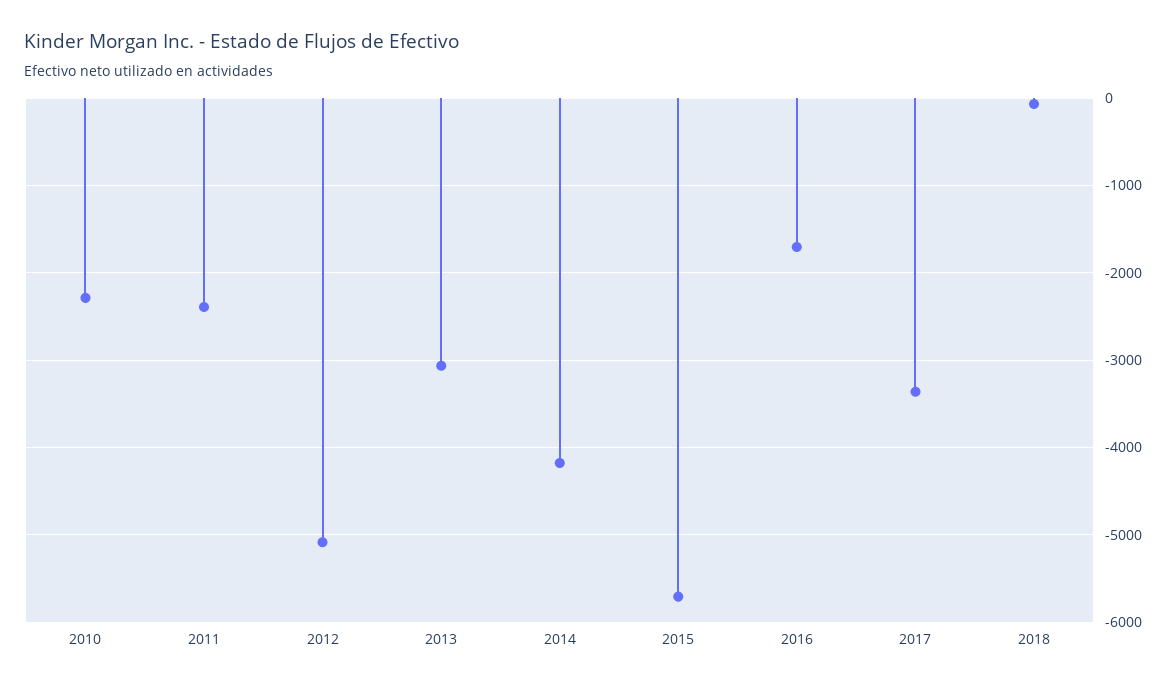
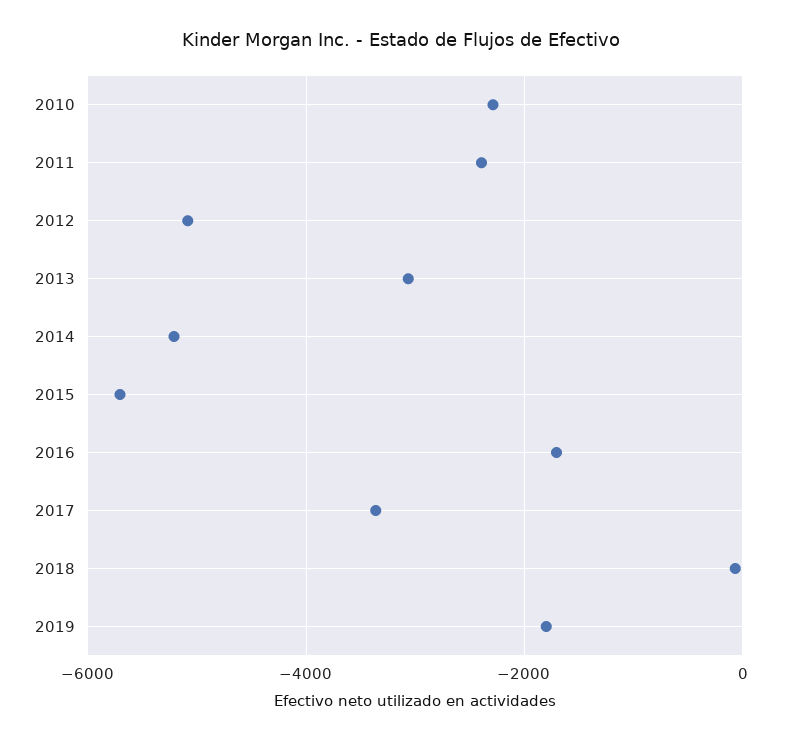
2014: -4200 -> -5200
2019: none -> -1800

